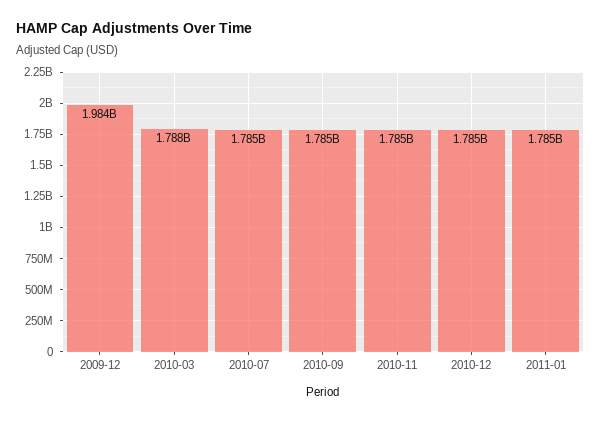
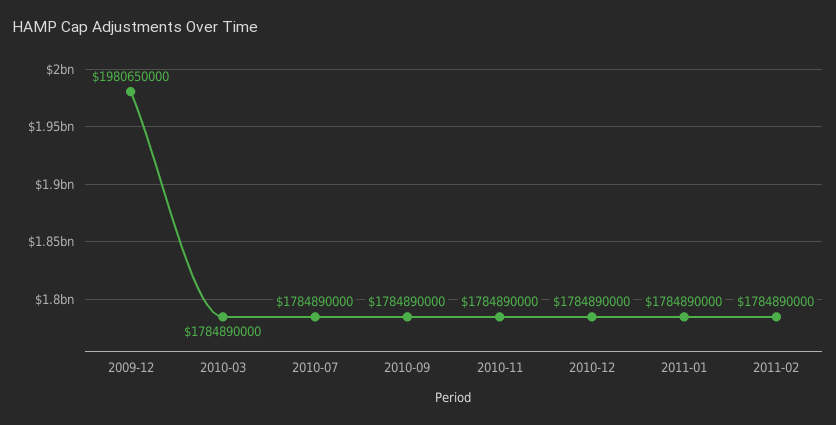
2009-12: 1984000000 -> 1980650000
2010-03: 1788000000 -> 1784890000
2011-02: none -> 1784890000

